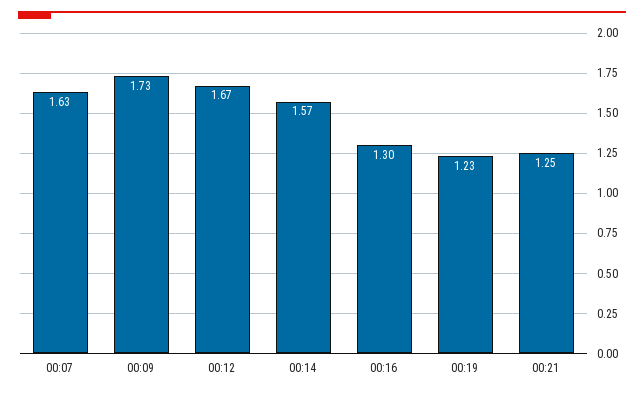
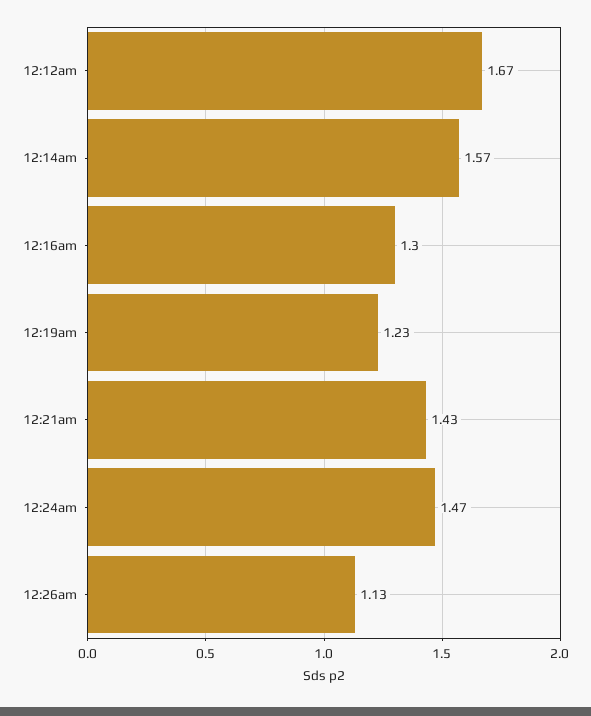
00:07: 1.63 -> none
00:09: 1.73 -> none
00:21: 1.25 -> 1.43
12:24am: none -> 1.47
12:26am: none -> 1.13

